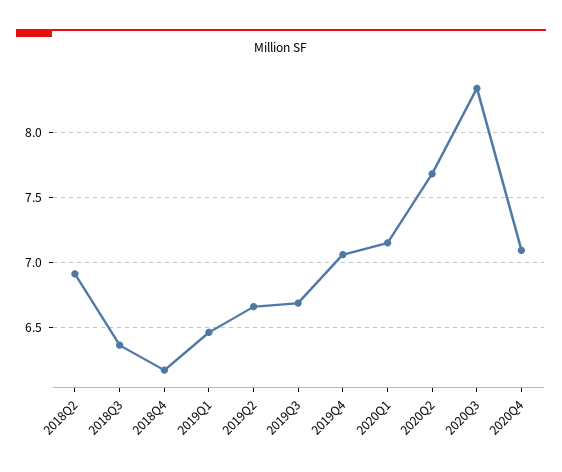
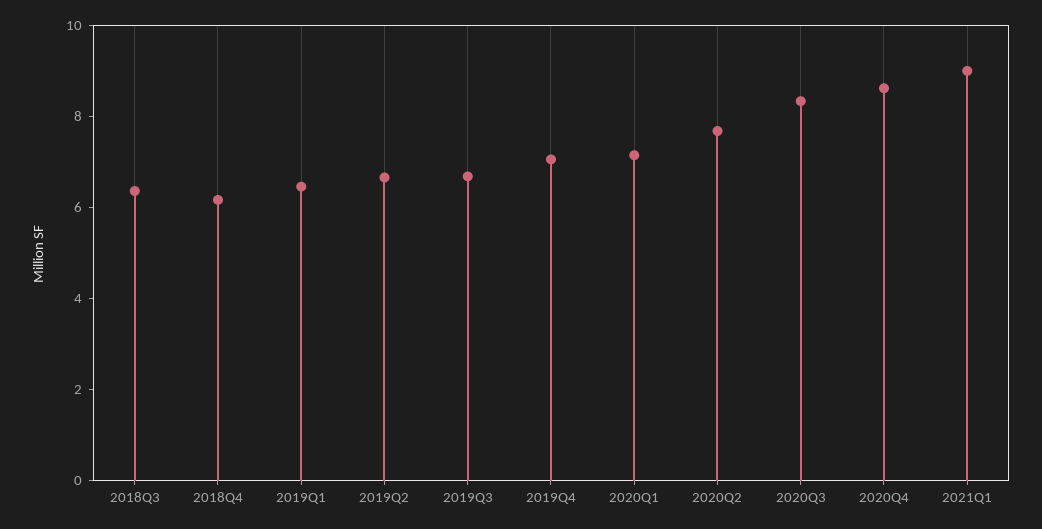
2018Q2: 6.9 -> none
2020Q4: 7.1 -> 8.5
2021Q1: none -> 9

